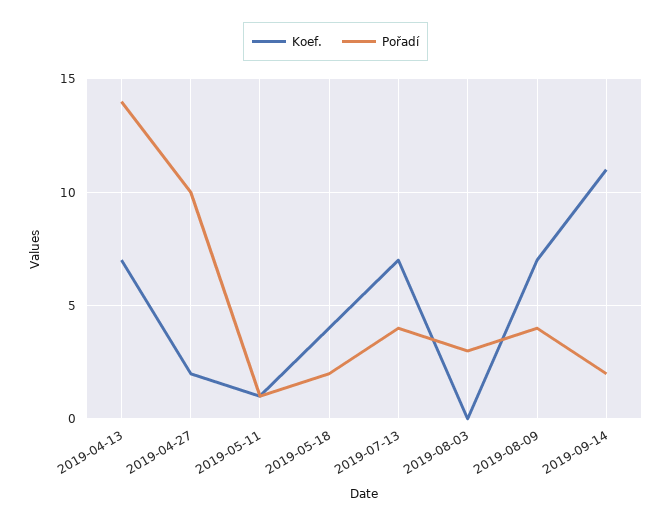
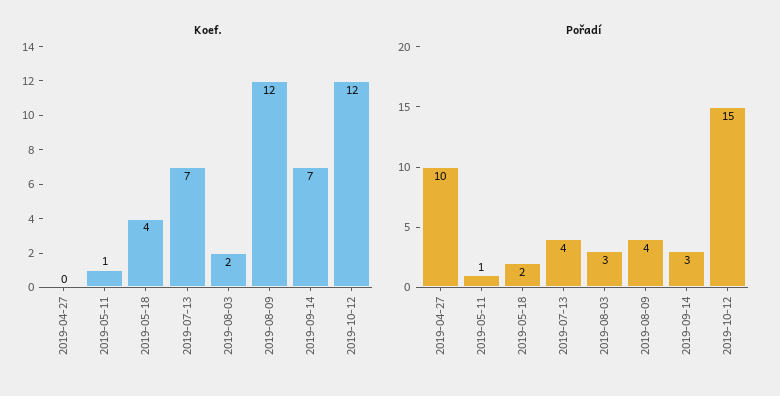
Koef., 2019-04-13: 7 -> none
Pořadí, 2019-04-13: 14 -> none
Koef., 2019-04-27: 2 -> 0
Koef., 2019-08-03: 0 -> 2
Koef., 2019-08-09: 7 -> 12
Koef., 2019-09-14: 11 -> 7
Pořadí, 2019-09-14: 2 -> 3
Koef., 2019-10-12: none -> 12
Pořadí, 2019-10-12: none -> 15

